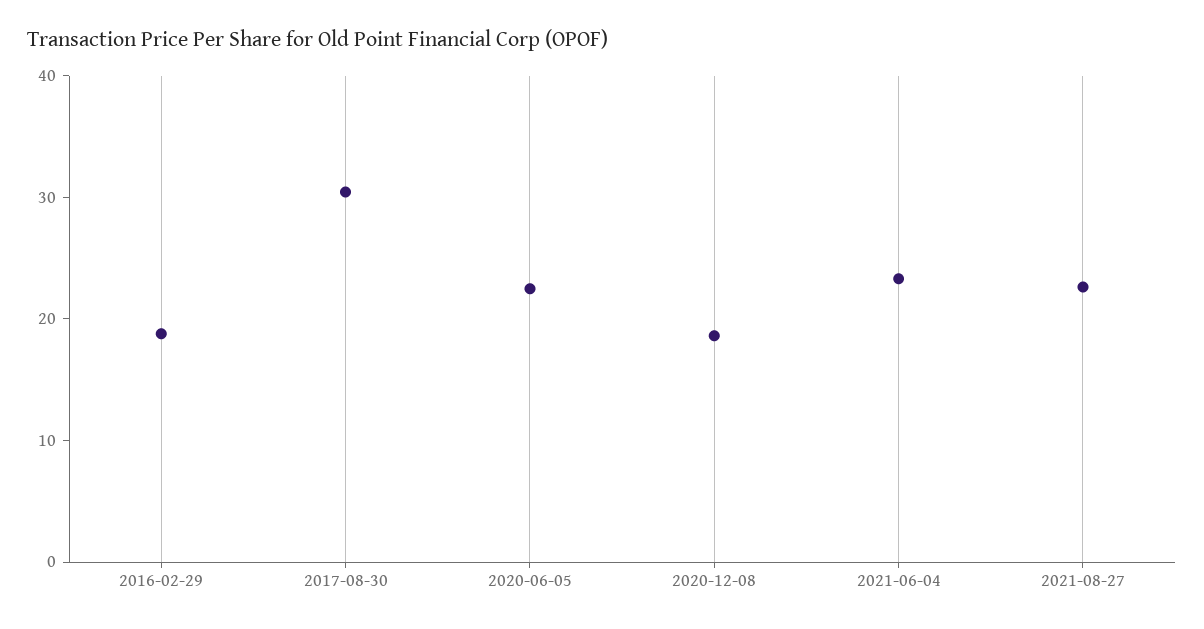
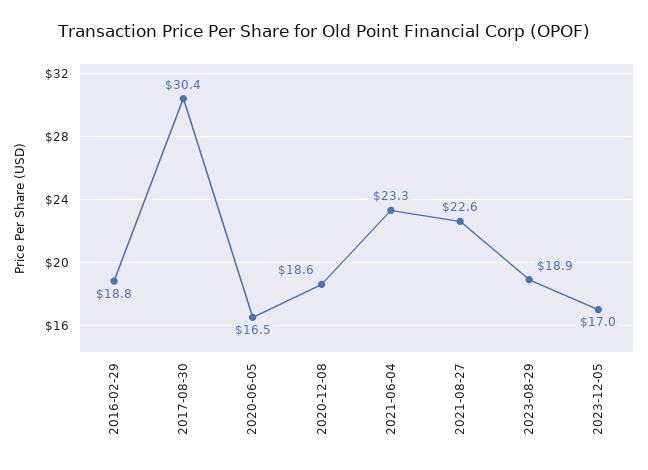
2020-06-05: 22 -> 16.5
2023-08-29: none -> 18.9
2023-12-05: none -> 17

